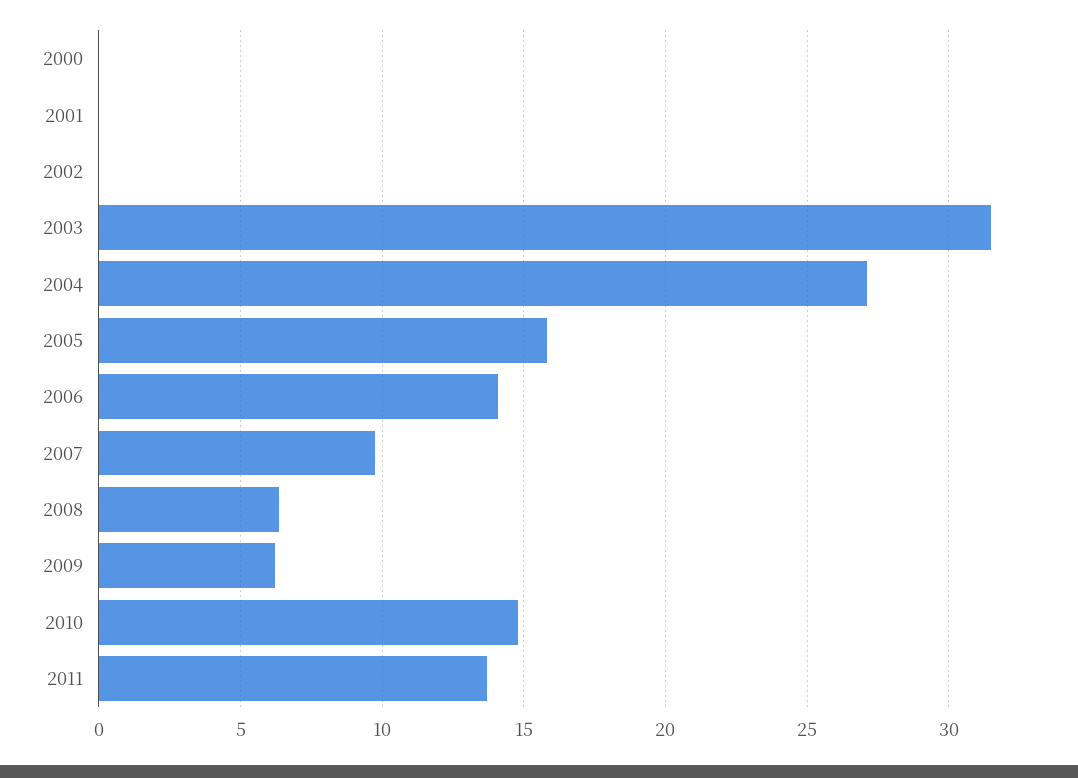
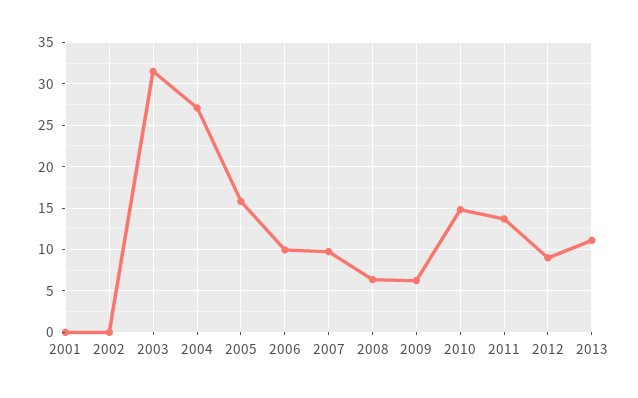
2000: 0 -> none
2006: 14 -> 10
2012: none -> 9
2013: none -> 11

